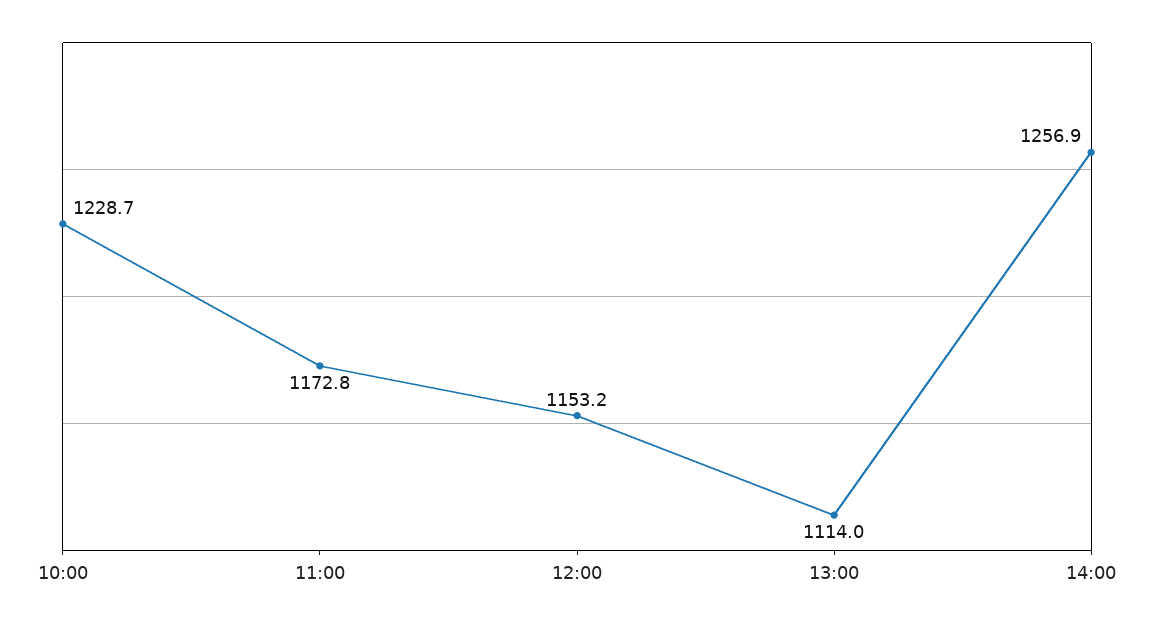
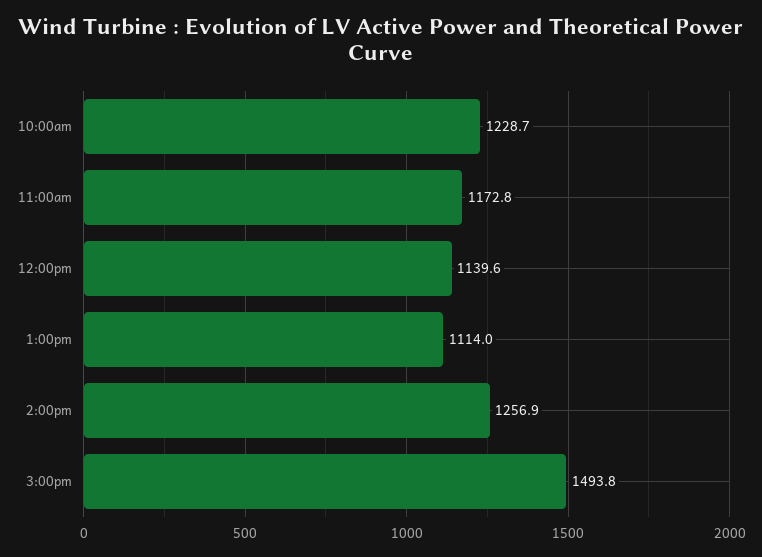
12:00: 1153.2 -> 1139.6
3:00pm: none -> 1493.8

